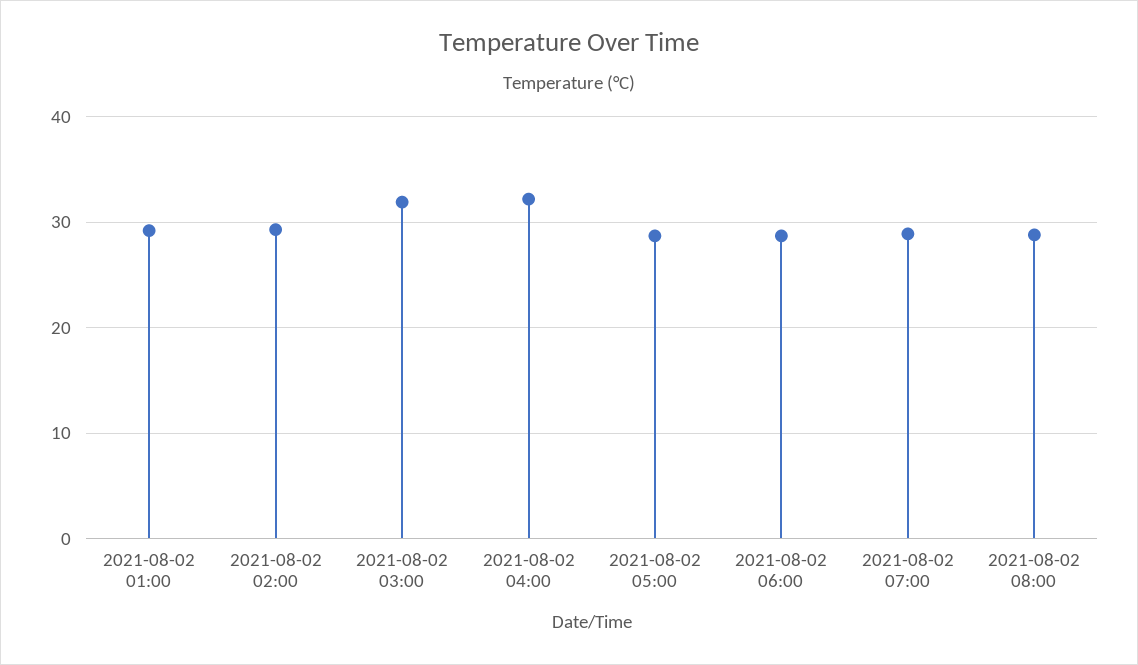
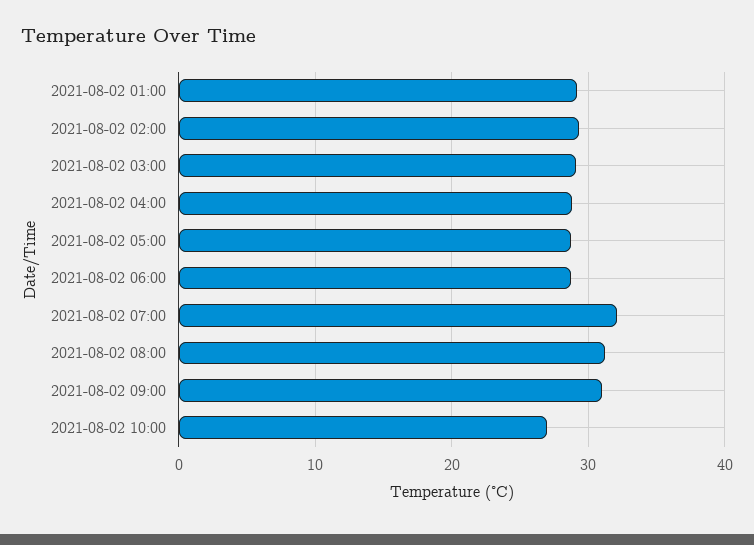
2021-08-02 03:00: 32 -> 29
2021-08-02 04:00: 32 -> 29
2021-08-02 07:00: 29 -> 32
2021-08-02 08:00: 29 -> 31
2021-08-02 09:00: none -> 31
2021-08-02 10:00: none -> 27

